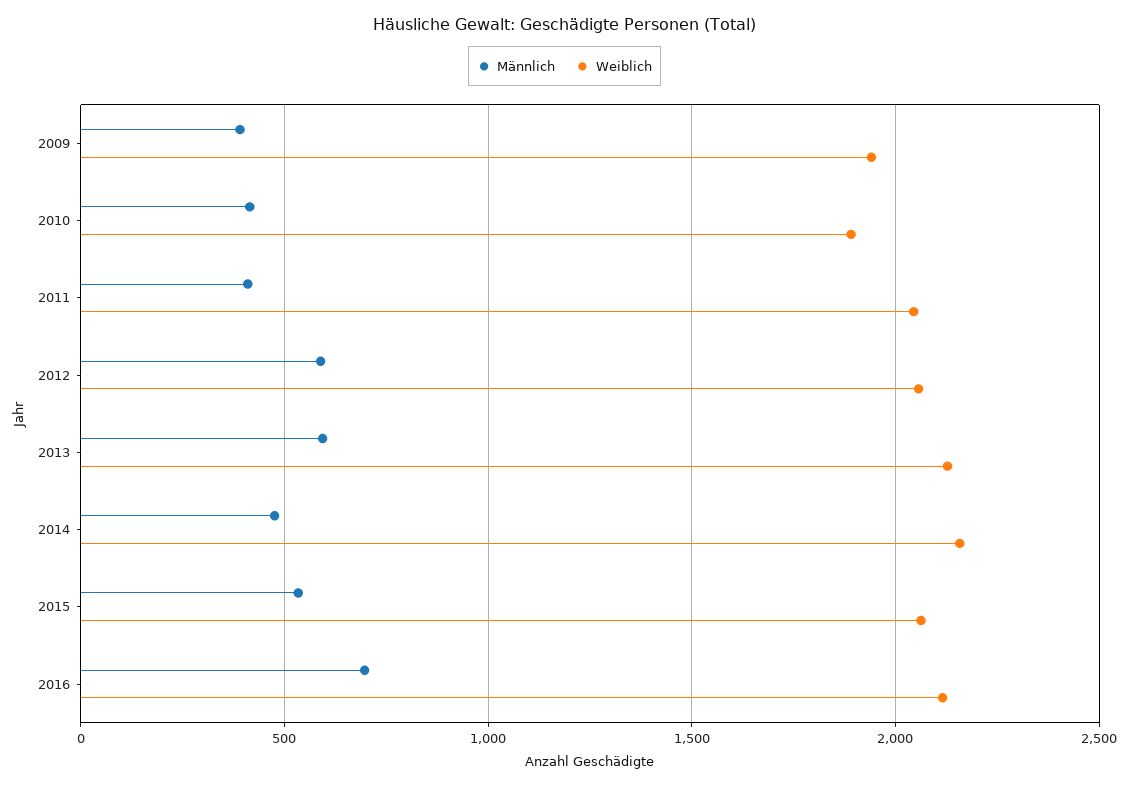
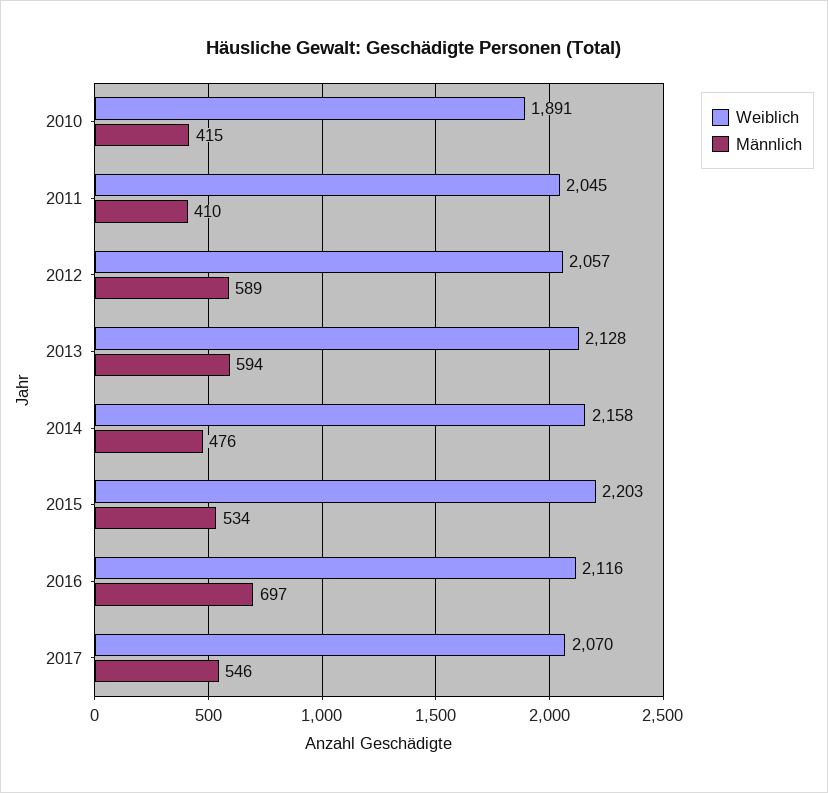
Männlich, 2009: 400 -> none
Weiblich, 2009: 1950 -> none
Weiblich, 2015: 2050 -> 2203
Weiblich, 2017: none -> 2070
Männlich, 2017: none -> 546

